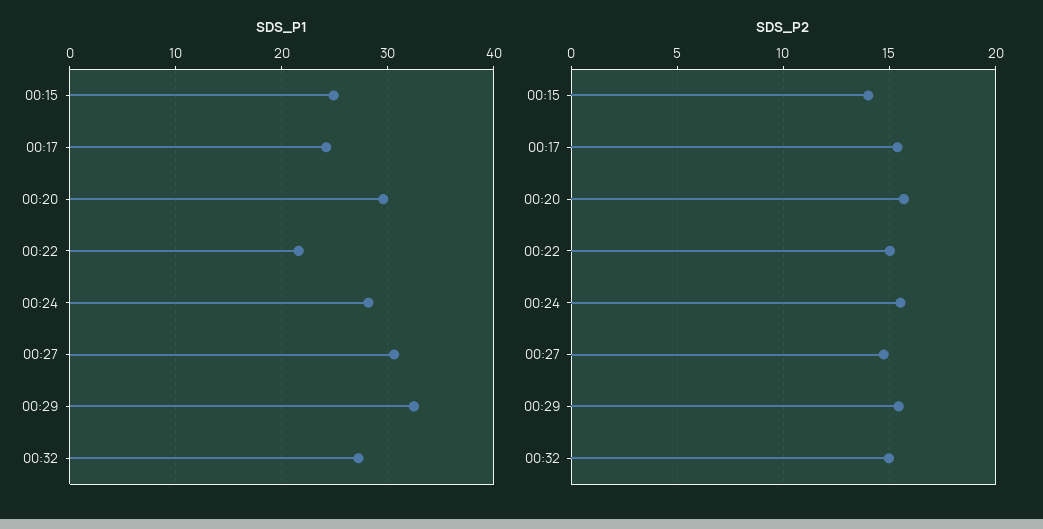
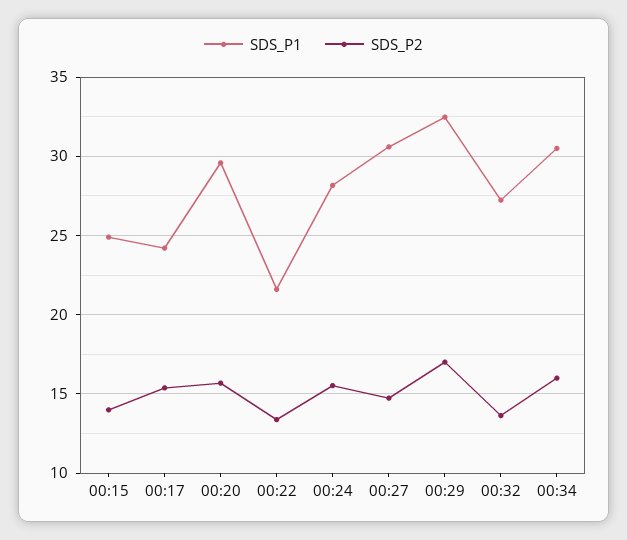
SDS_P2, 00:22: 15 -> 13.5
SDS_P2, 00:29: 15.5 -> 17
SDS_P2, 00:32: 15 -> 13.5
SDS_P1, 00:34: none -> 30.5
SDS_P2, 00:34: none -> 16

